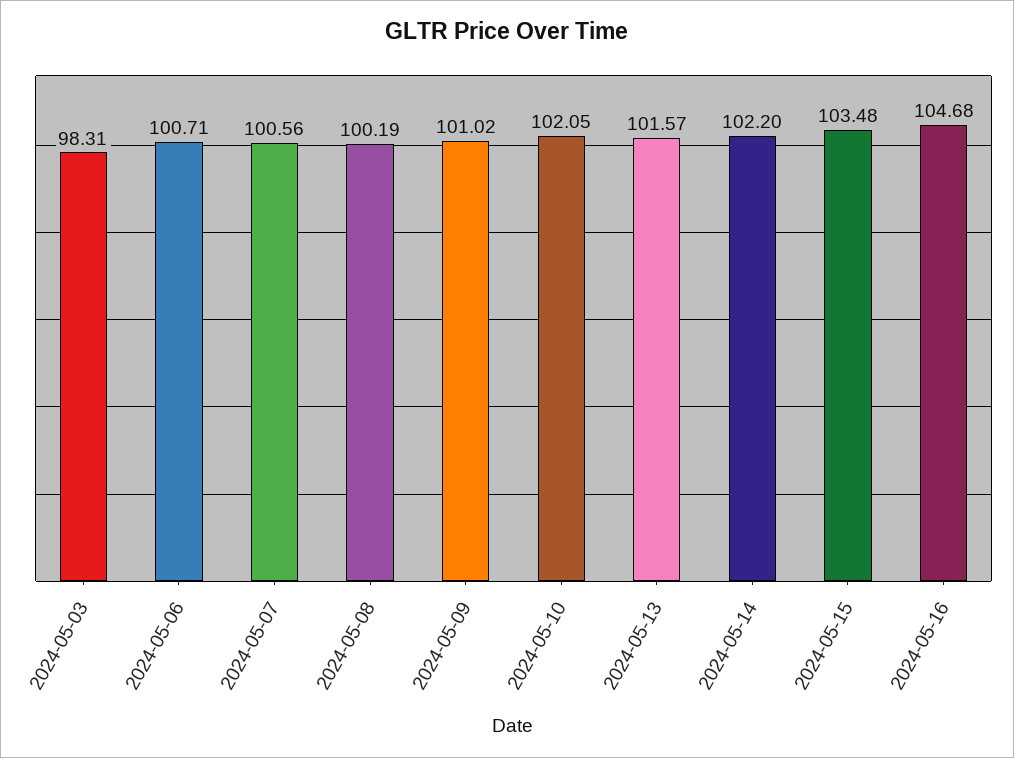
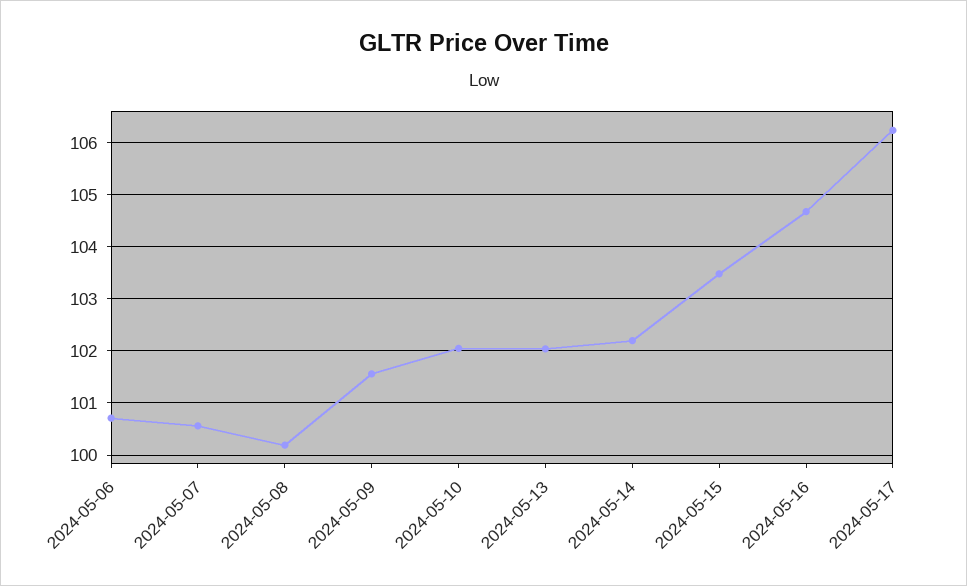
2024-05-03: 98.31 -> none
2024-05-09: 101.02 -> 101.6
2024-05-13: 101.57 -> 102
2024-05-17: none -> 106.2

